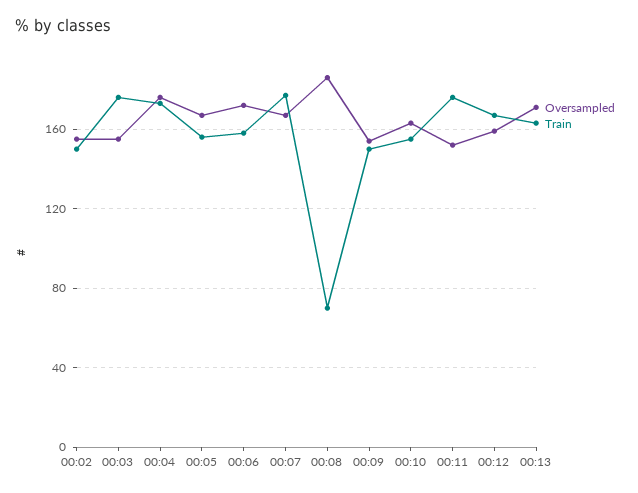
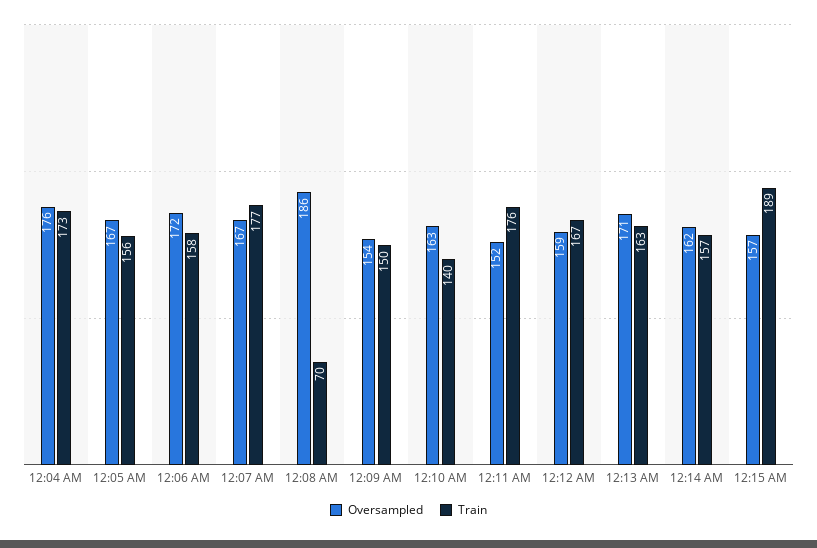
Oversampled, 00:02: 155 -> none
Train, 00:02: 150 -> none
Oversampled, 00:03: 155 -> none
Train, 00:03: 175 -> none
Train, 00:10: 155 -> 140
Oversampled, 12:14 AM: none -> 162
Train, 12:14 AM: none -> 157
Oversampled, 12:15 AM: none -> 157
Train, 12:15 AM: none -> 189

